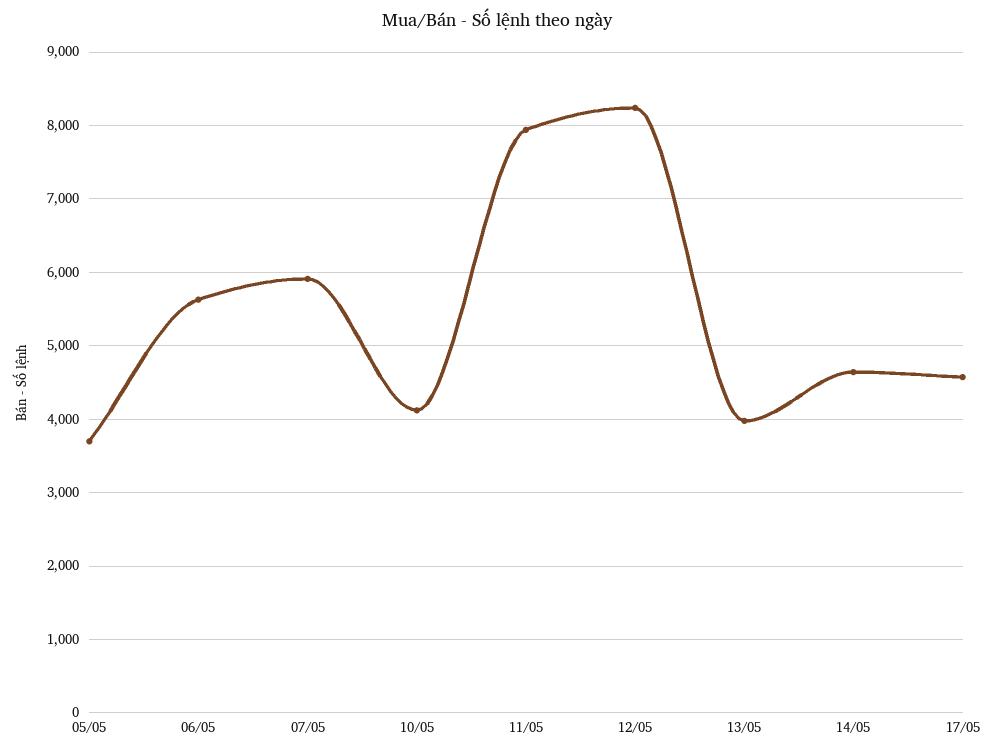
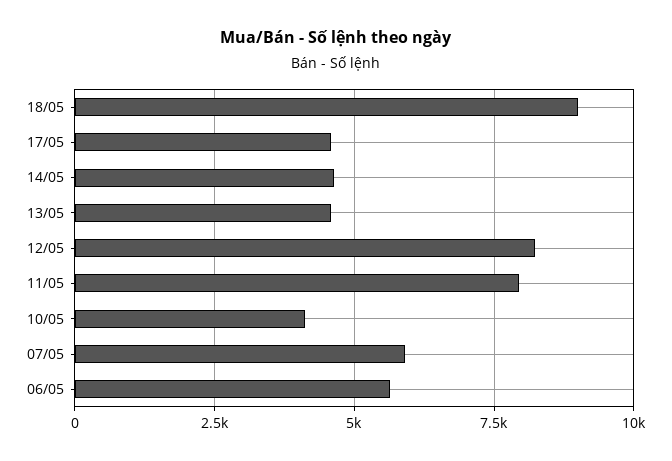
05/05: 3700 -> none
13/05: 4000 -> 4500
18/05: none -> 9000

